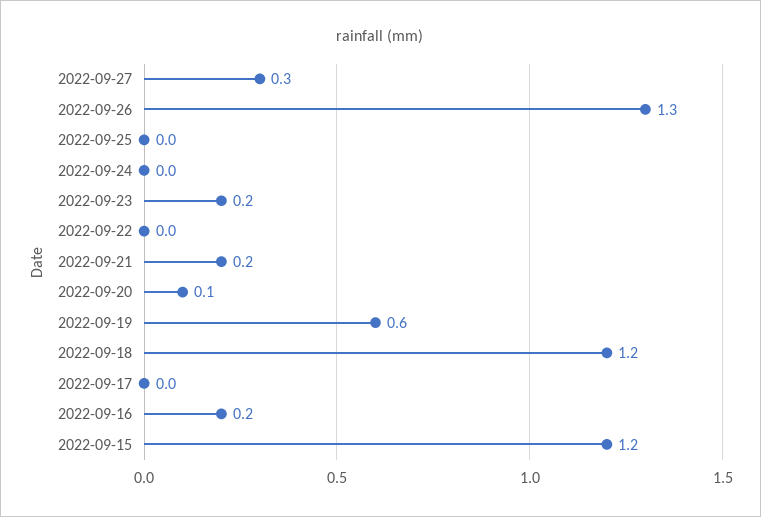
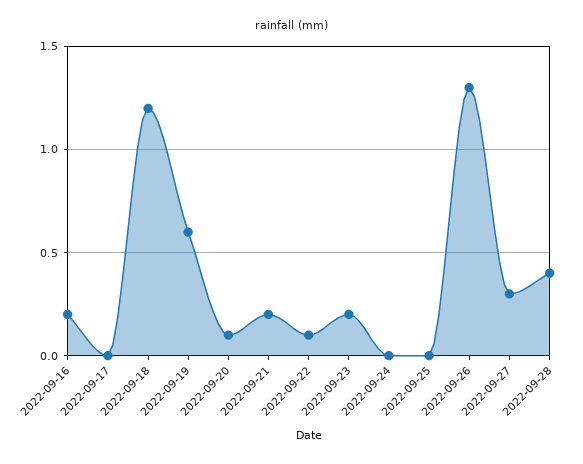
2022-09-22: 0 -> 0.1
2022-09-15: 1.2 -> none
2022-09-28: none -> 0.4

